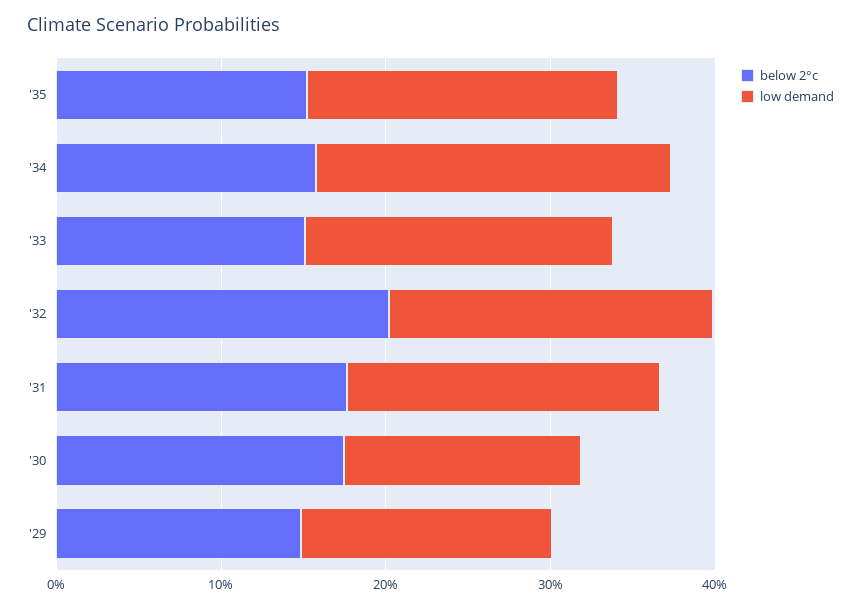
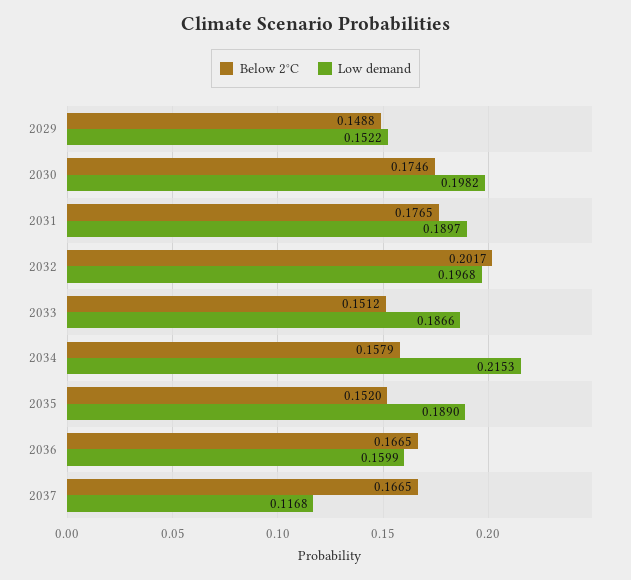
low demand, '30: 0.14 -> 0.1982
below 2°c, 2036: none -> 0.1665
low demand, 2036: none -> 0.1599
below 2°c, 2037: none -> 0.1665
low demand, 2037: none -> 0.1168

